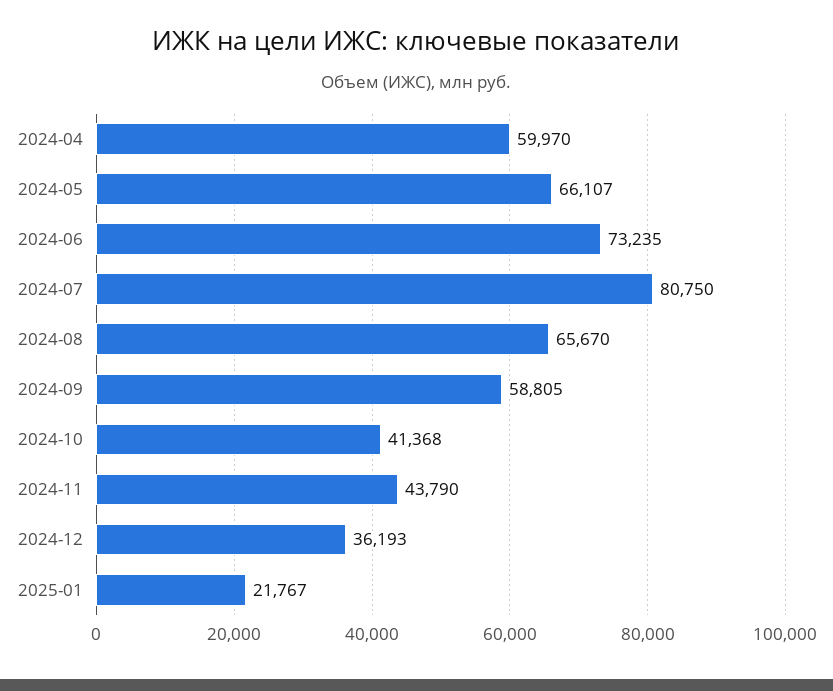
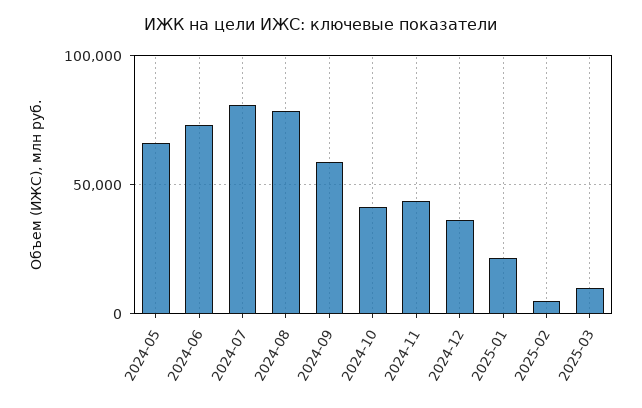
2024-04: 59970 -> none
2024-08: 65670 -> 80000
2025-02: none -> 5000
2025-03: none -> 10000

